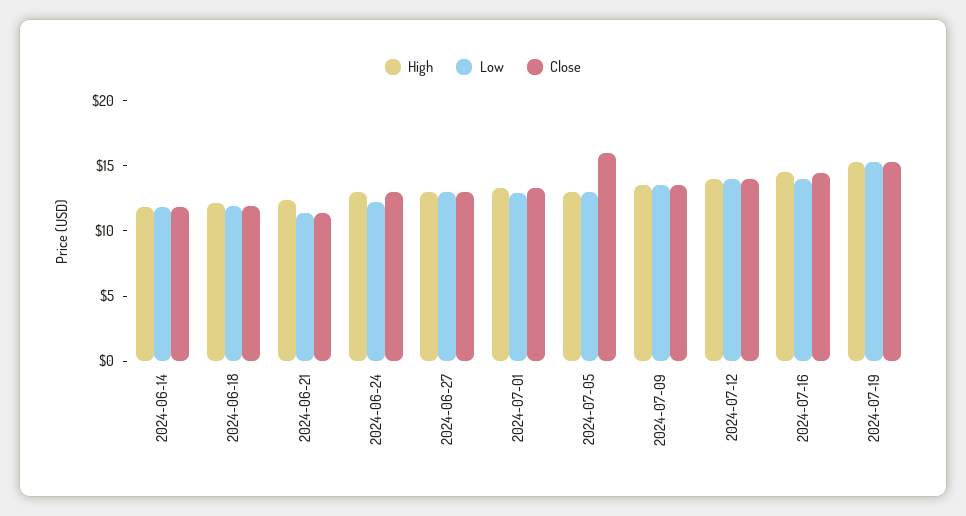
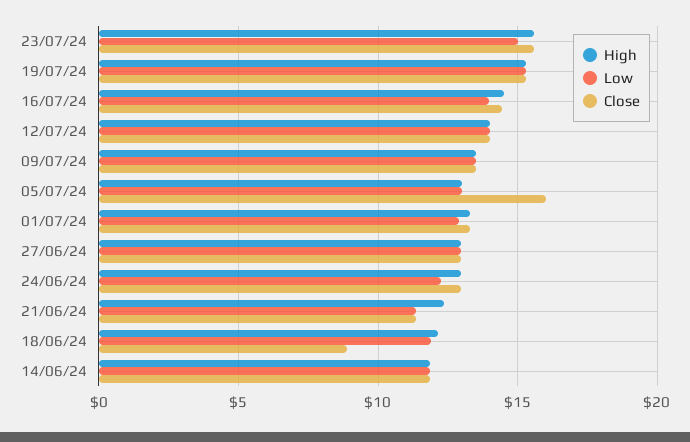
Close, 2024-06-18: 12 -> 9
High, 23/07/24: none -> 15.5
Low, 23/07/24: none -> 15
Close, 23/07/24: none -> 15.5

